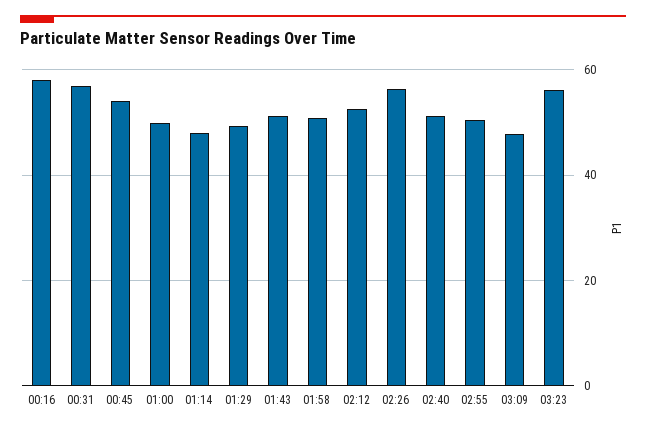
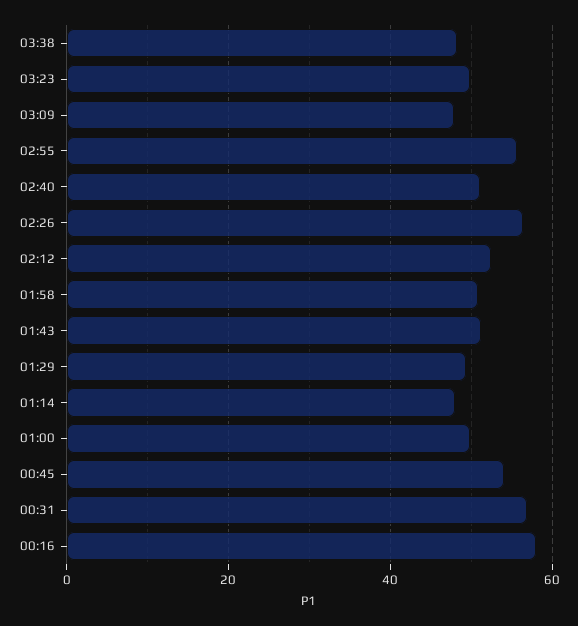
02:55: 50 -> 56
03:23: 56 -> 50
03:38: none -> 48

